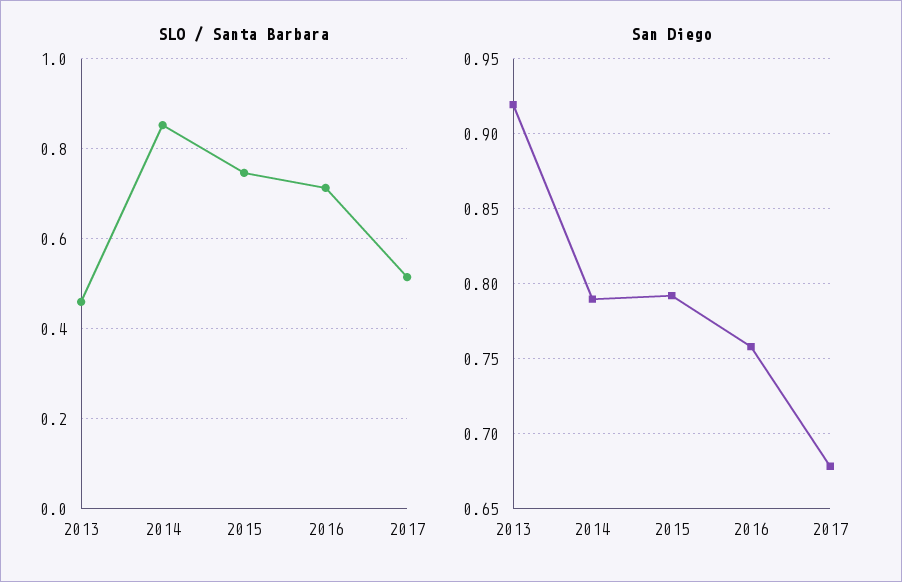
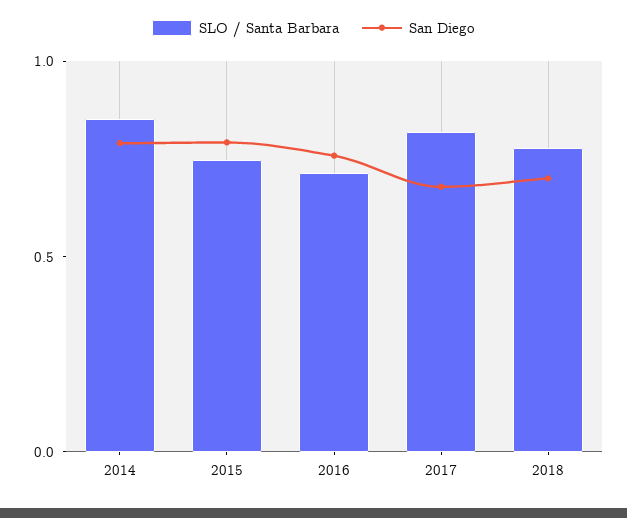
SLO / Santa Barbara, 2013: 0.46 -> none
SLO / Santa Barbara, 2017: 0.52 -> 0.8
San Diego, 2013: 0.92 -> none
SLO / Santa Barbara, 2018: none -> 0.8
San Diego, 2018: none -> 0.7

